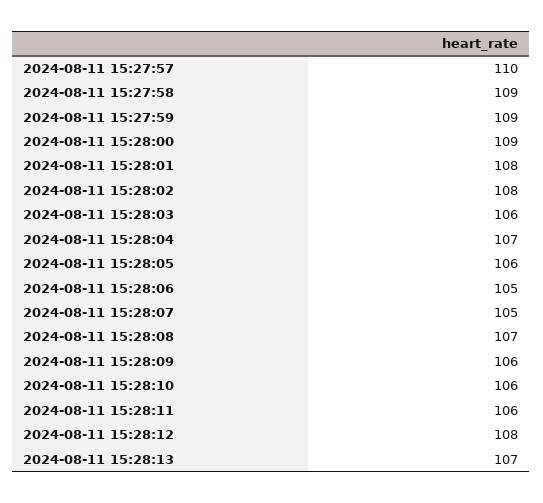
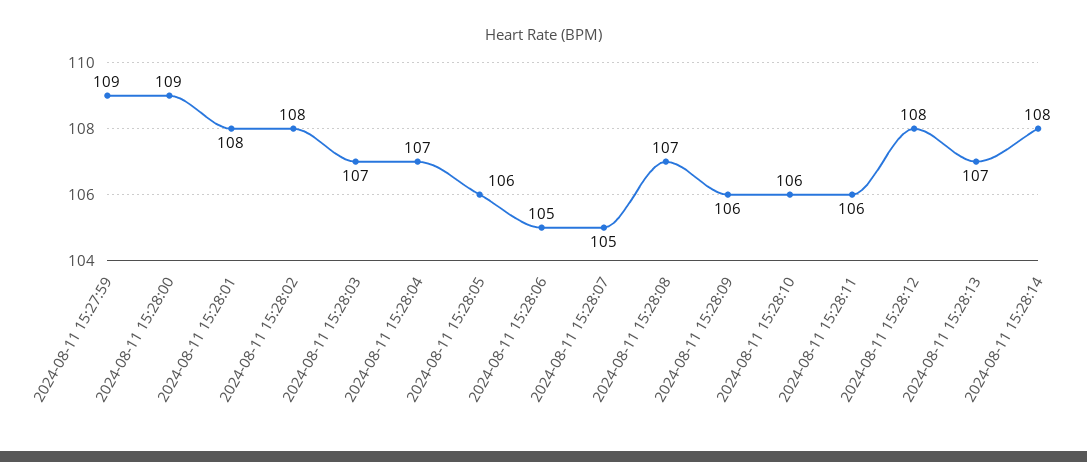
2024-08-11 15:27:57: 110 -> none
2024-08-11 15:27:58: 109 -> none
2024-08-11 15:28:03: 106 -> 107
2024-08-11 15:28:14: none -> 108

